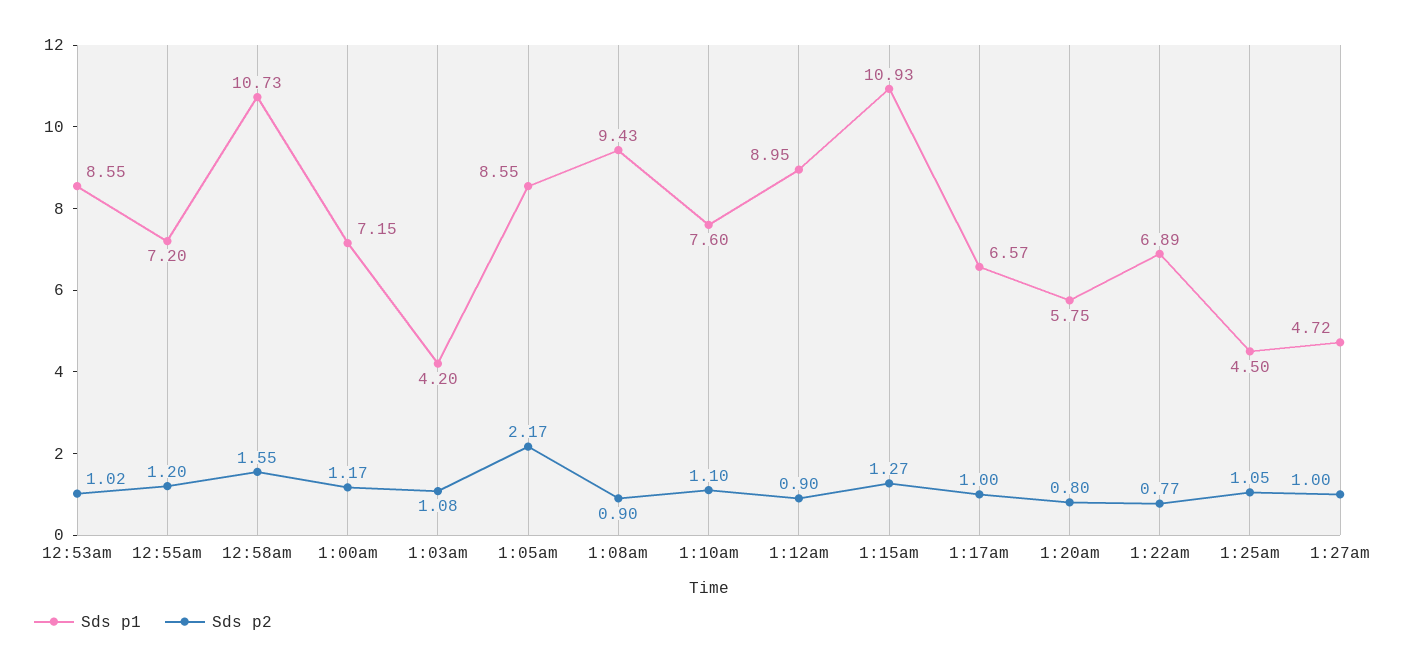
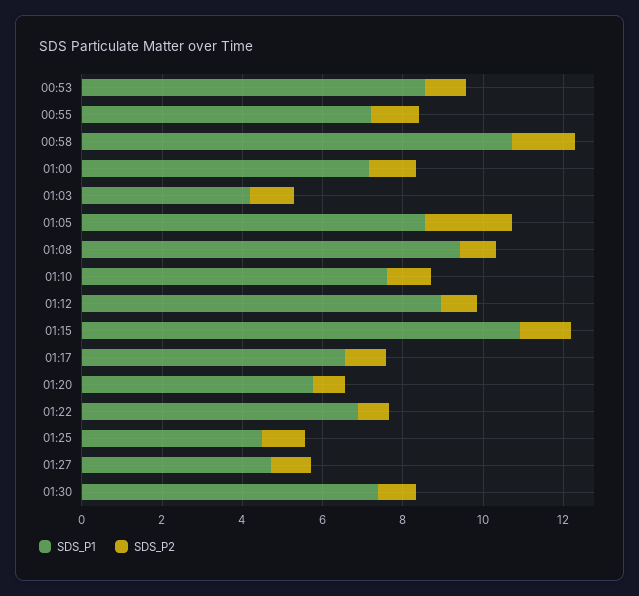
Sds p1, 01:30: none -> 7.5
Sds p2, 01:30: none -> 1

